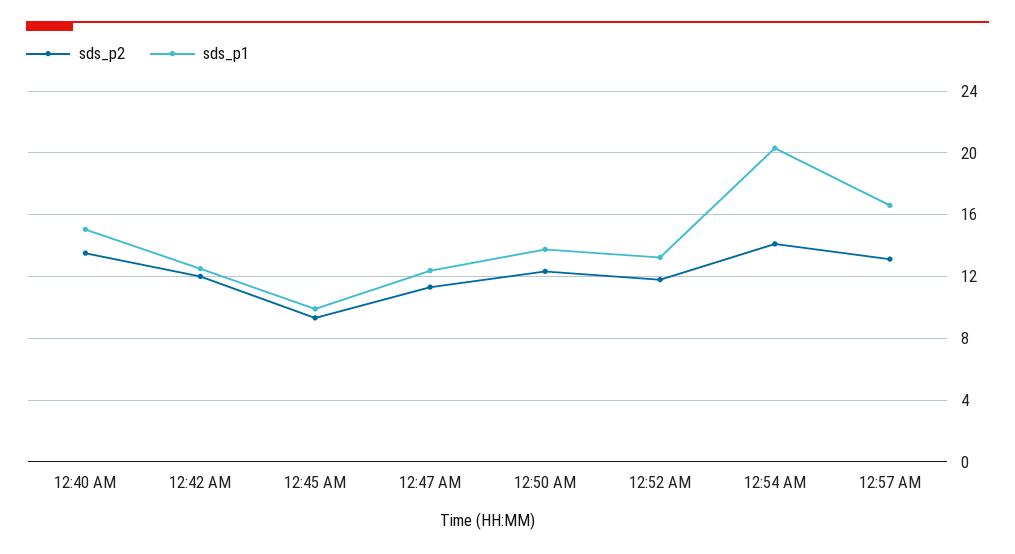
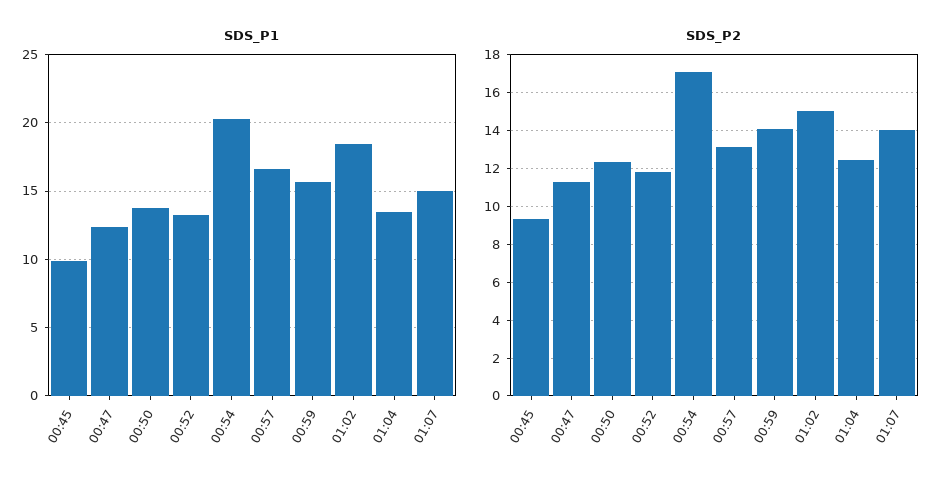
sds_p2, 12:40 AM: 13.5 -> none
sds_p1, 12:40 AM: 15 -> none
sds_p2, 12:42 AM: 12 -> none
sds_p1, 12:42 AM: 12.5 -> none
sds_p2, 12:54 AM: 14 -> 17
sds_p1, 00:59: none -> 15.5
sds_p1, 01:02: none -> 18.5
sds_p1, 01:04: none -> 13.5
sds_p1, 01:07: none -> 15
sds_p2, 00:59: none -> 14
sds_p2, 01:02: none -> 15
sds_p2, 01:04: none -> 12.5
sds_p2, 01:07: none -> 14

